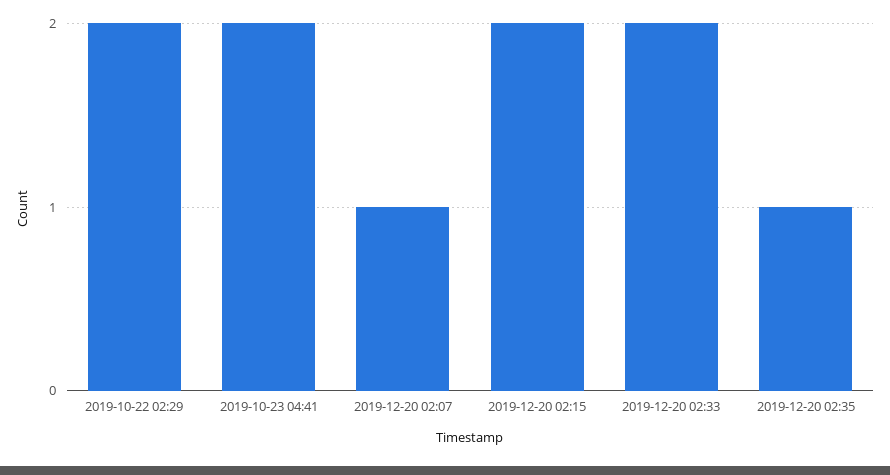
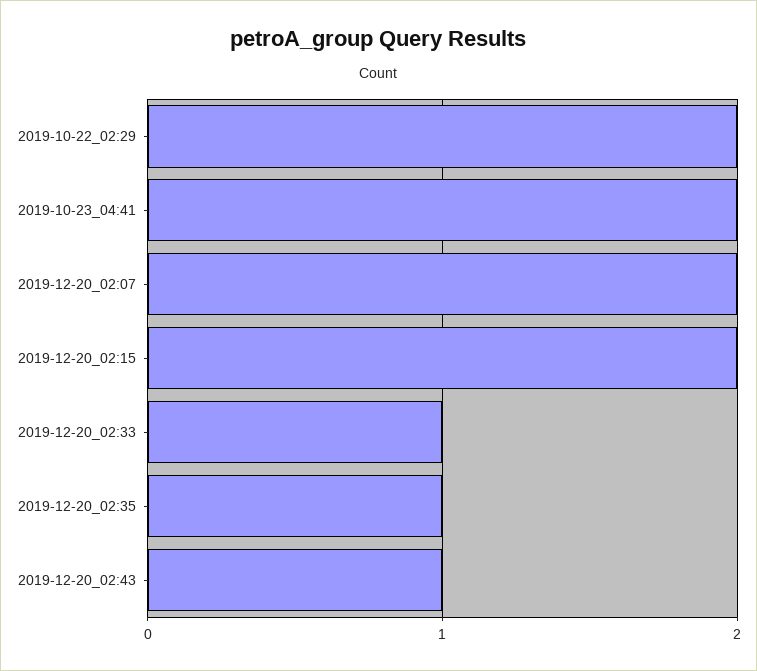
2019-12-20 02:07: 1 -> 2
2019-12-20 02:33: 2 -> 1
2019-12-20_02:43: none -> 1

